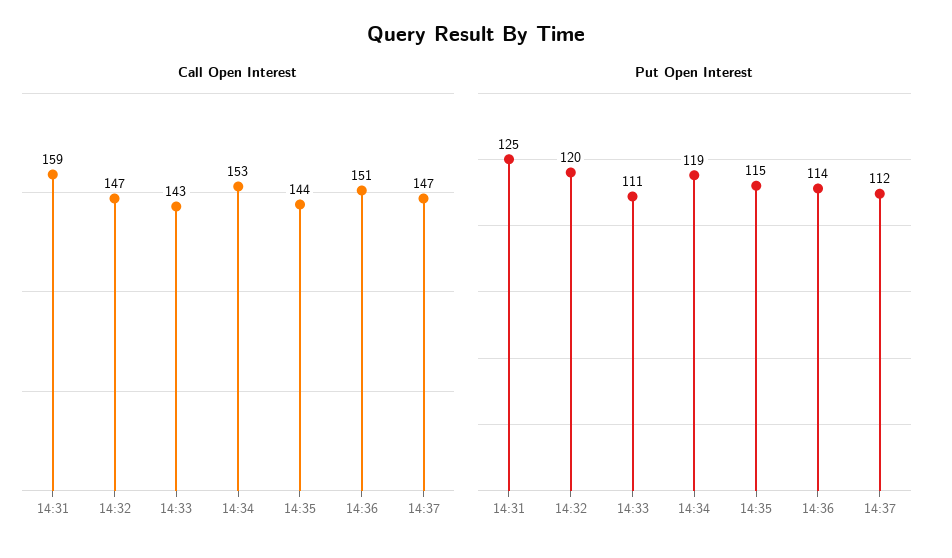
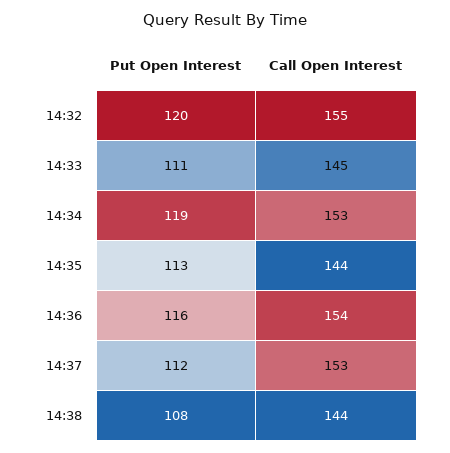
Call Open Interest, 14:31: 159 -> none
Call Open Interest, 14:32: 147 -> 155
Call Open Interest, 14:33: 143 -> 145
Call Open Interest, 14:36: 151 -> 154
Call Open Interest, 14:37: 147 -> 153
Put Open Interest, 14:31: 125 -> none
Put Open Interest, 14:35: 115 -> 113
Put Open Interest, 14:36: 114 -> 116
Put Open Interest, 14:38: none -> 108
Call Open Interest, 14:38: none -> 144

